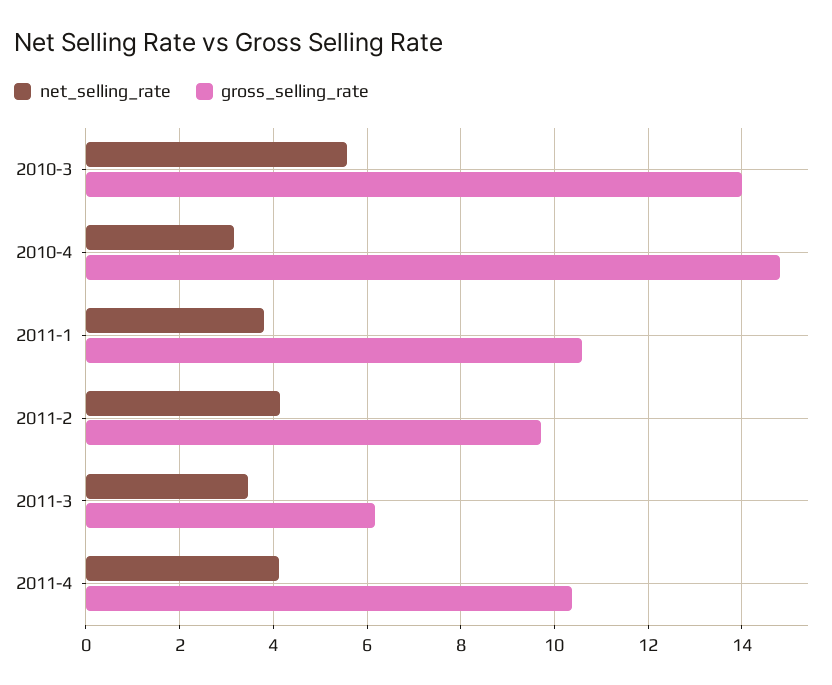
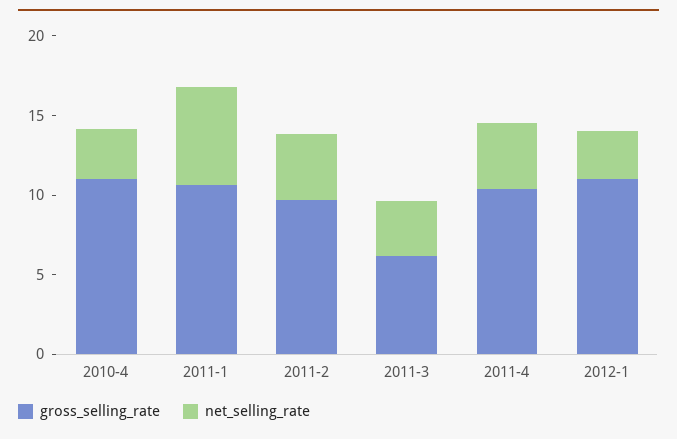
net_selling_rate, 2010-3: 5.6 -> none
gross_selling_rate, 2010-3: 14 -> none
gross_selling_rate, 2010-4: 14.8 -> 11
net_selling_rate, 2011-1: 3.8 -> 6
gross_selling_rate, 2012-1: none -> 11
net_selling_rate, 2012-1: none -> 3

